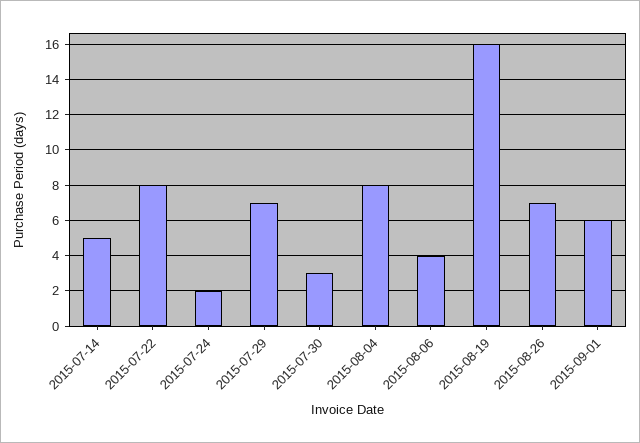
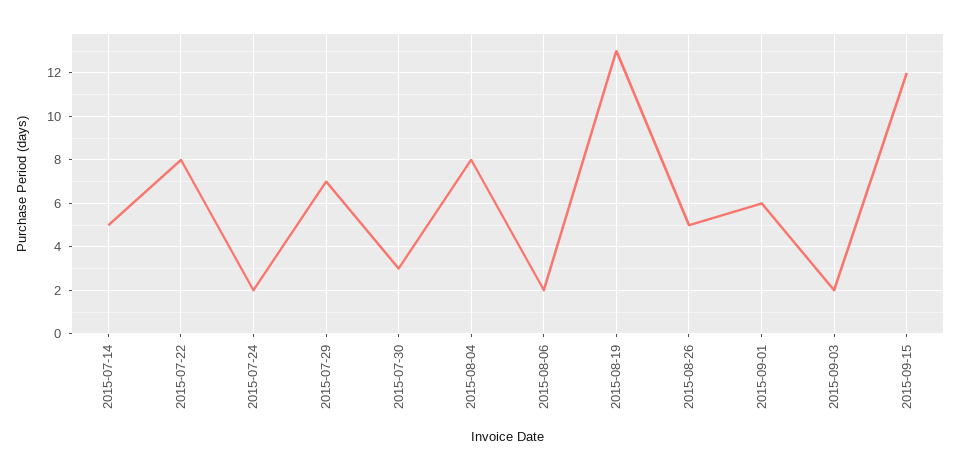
2015-08-06: 4 -> 2
2015-08-19: 16 -> 13
2015-08-26: 7 -> 5
2015-09-03: none -> 2
2015-09-15: none -> 12

